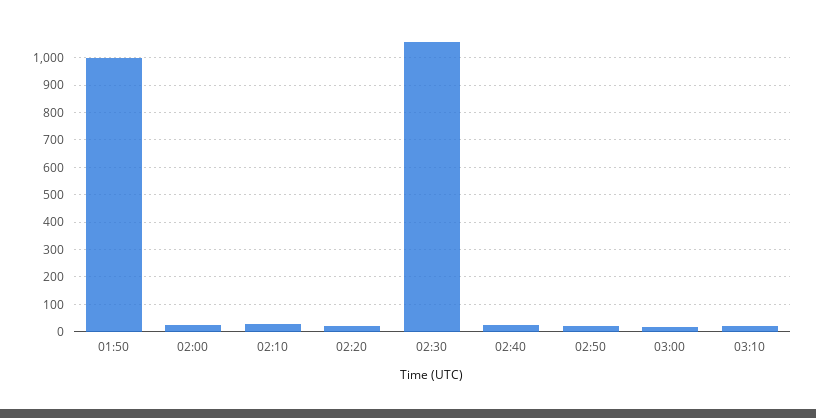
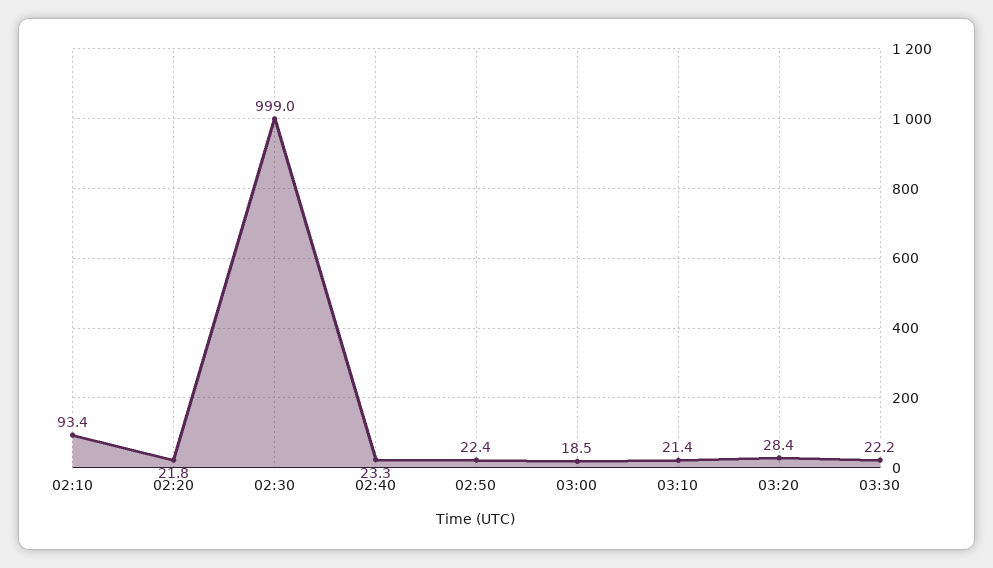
01:50: 1000 -> none
02:00: 25 -> none
02:10: 25 -> 93.4
02:30: 1050 -> 999
03:20: none -> 28.4
03:30: none -> 22.2

